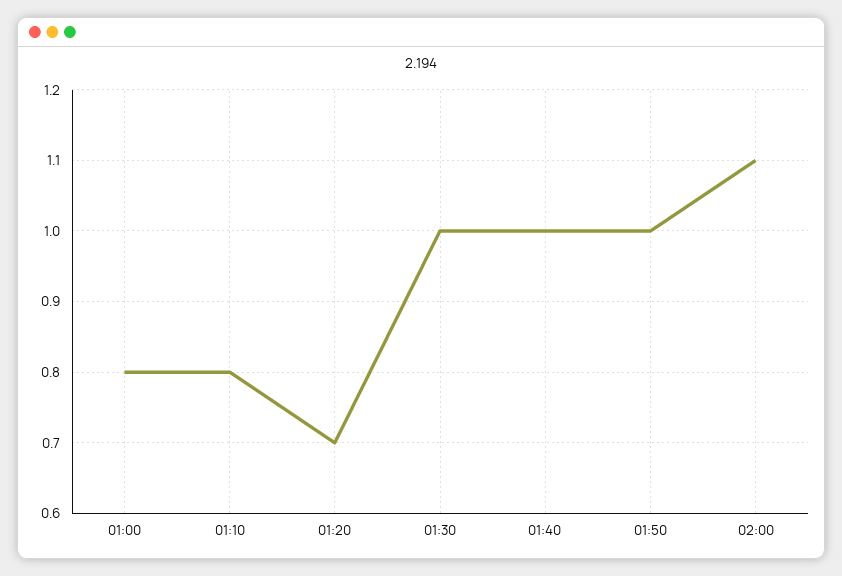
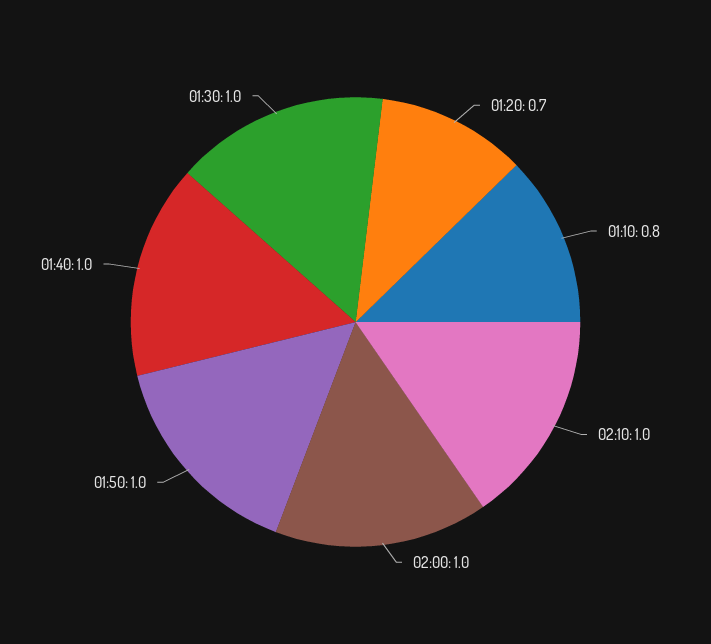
01:00: 0.8 -> none
02:00: 1.1 -> 1
02:10: none -> 1

